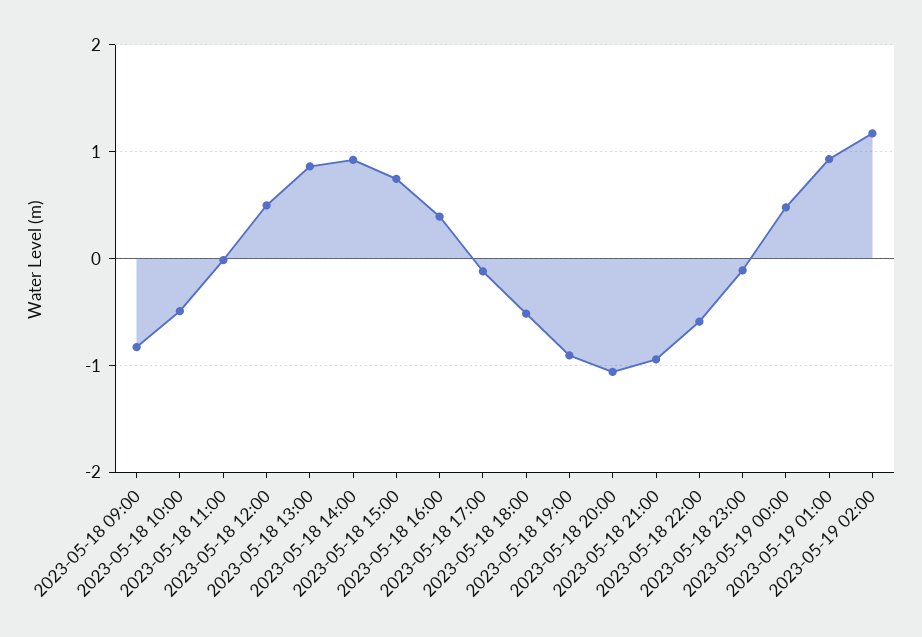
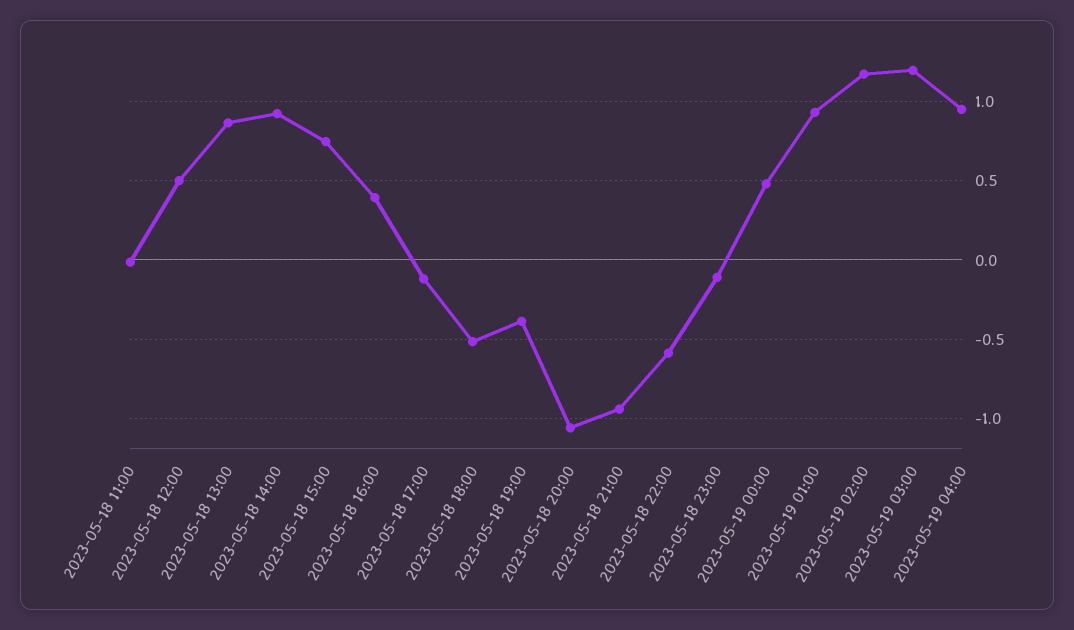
2023-05-18 09:00: -0.8 -> none
2023-05-18 10:00: -0.5 -> none
2023-05-18 19:00: -0.9 -> -0.4
2023-05-19 03:00: none -> 1.2
2023-05-19 04:00: none -> 0.95

